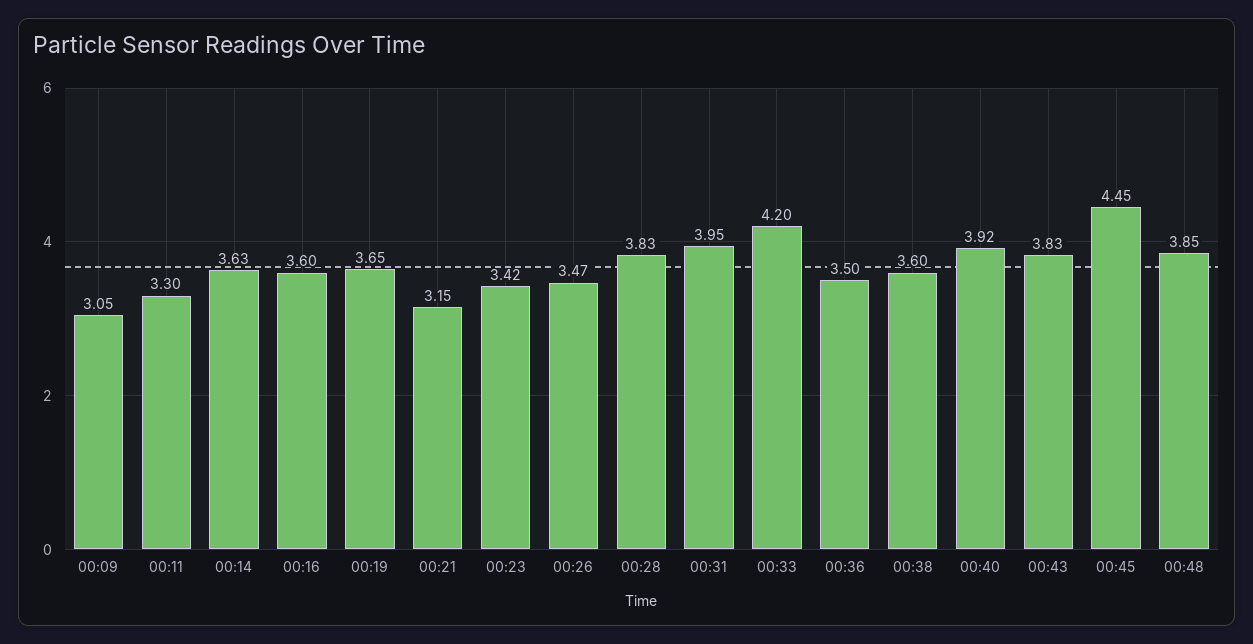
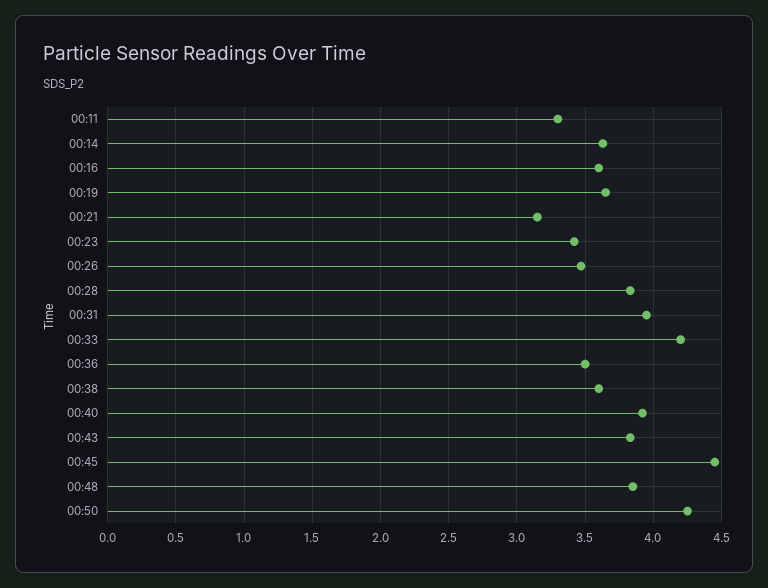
00:09: 3.05 -> none
00:50: none -> 4.25

